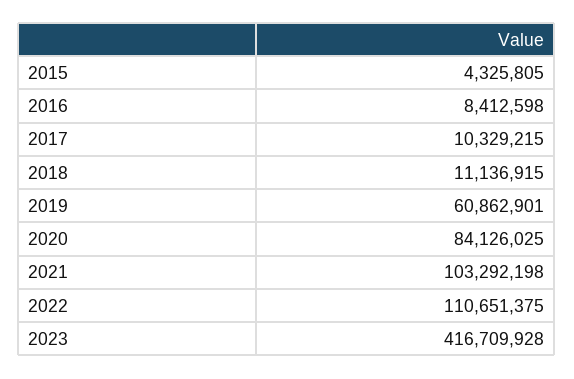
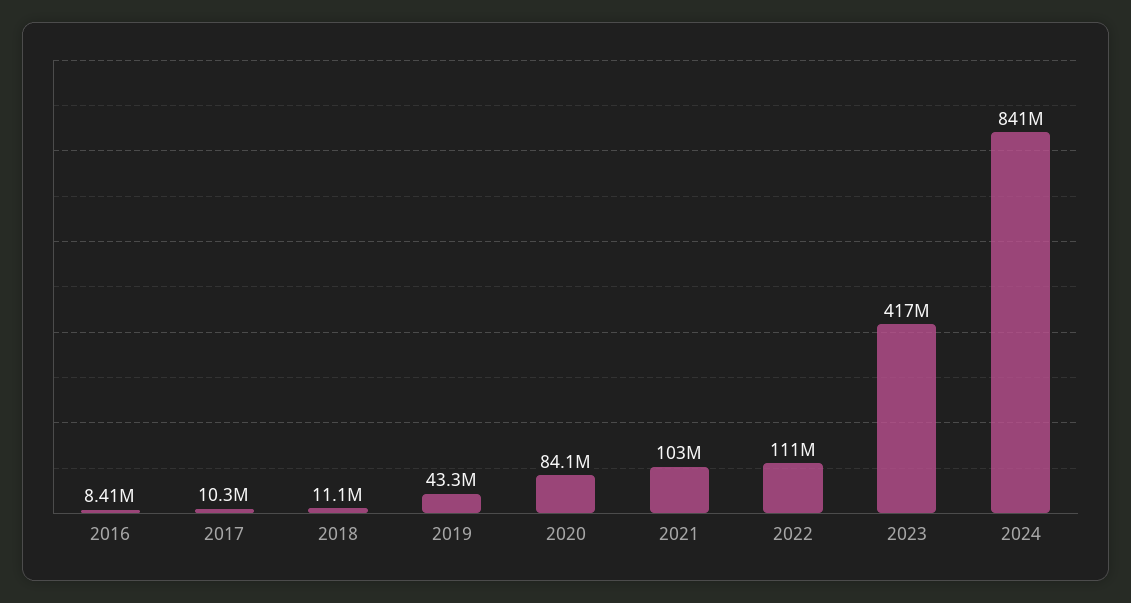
2015: 4325805 -> none
2019: 60862901 -> 43300000
2024: none -> 841000000

